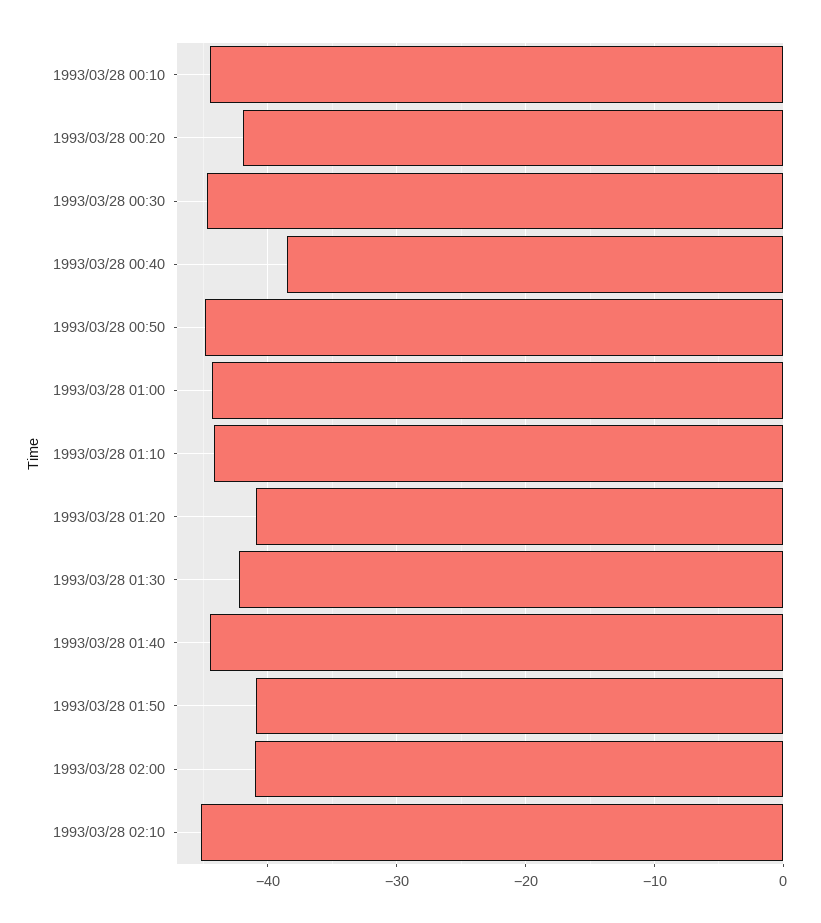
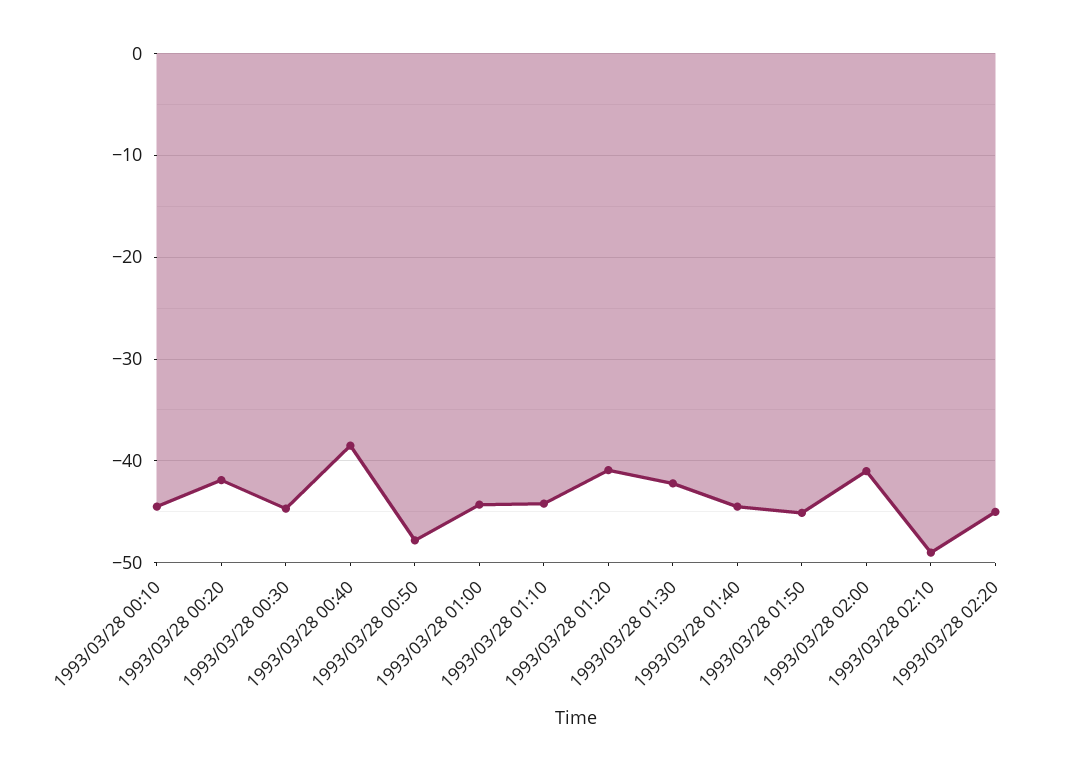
1993/03/28 00:50: -45 -> -48
1993/03/28 01:50: -41 -> -45
1993/03/28 02:10: -45 -> -49
1993/03/28 02:20: none -> -45

